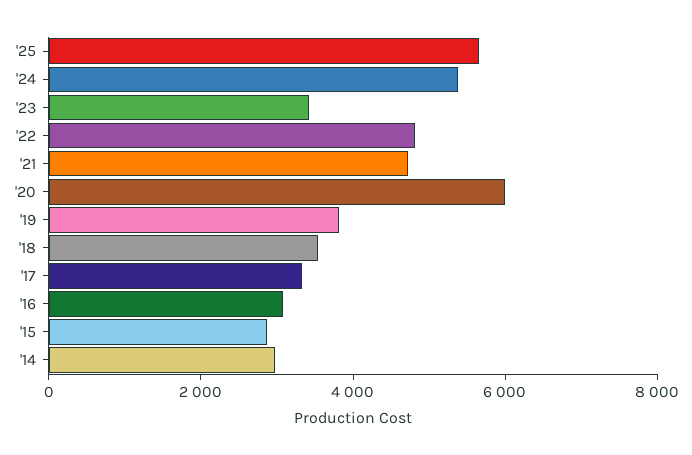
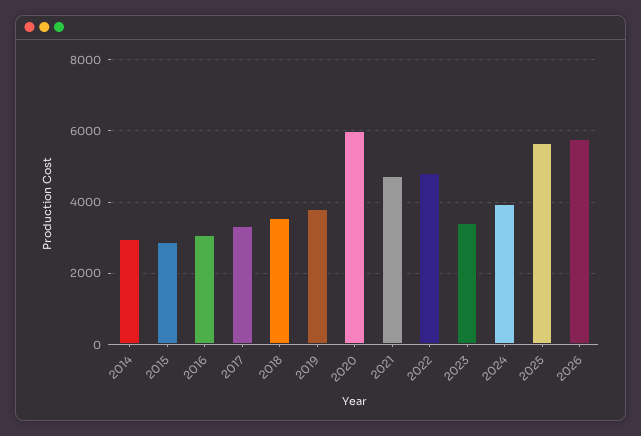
'24: 5500 -> 4000
2026: none -> 5800

